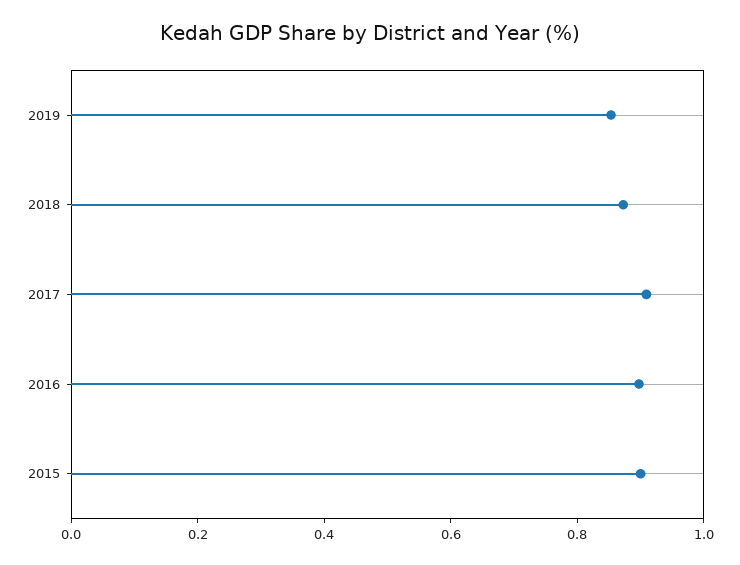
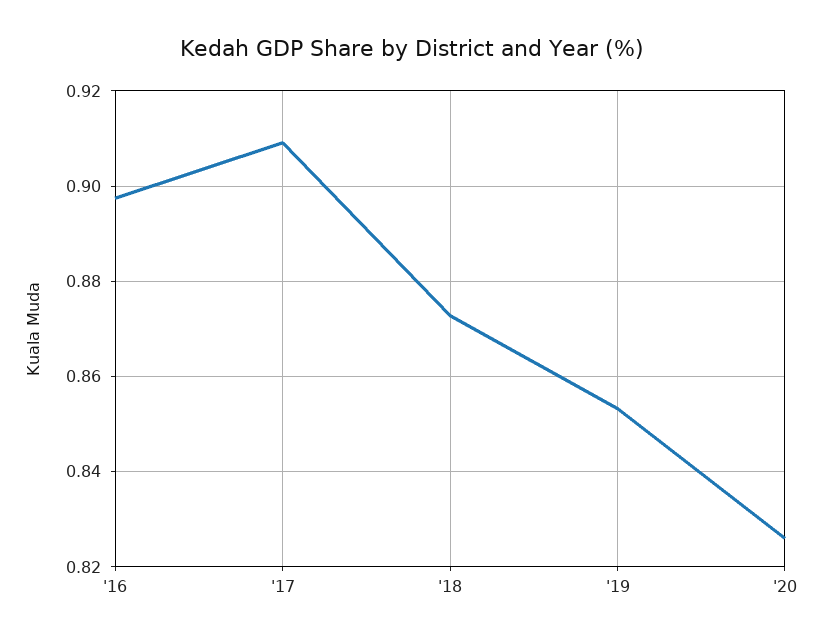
2015: 0.9 -> none
'20: none -> 0.826

